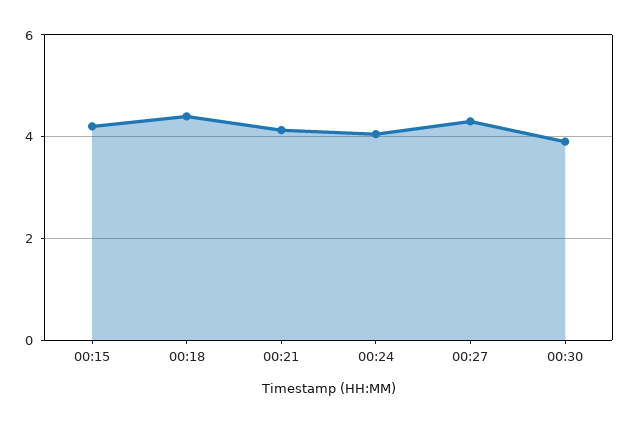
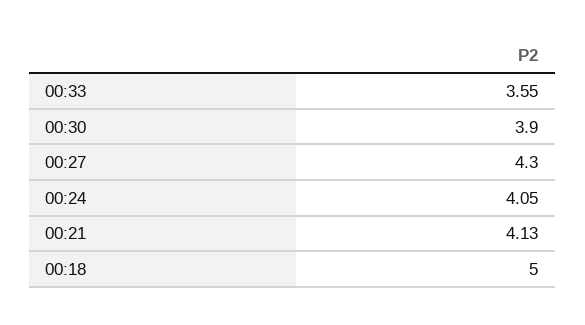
00:15: 4.2 -> none
00:18: 4.4 -> 5
00:33: none -> 3.55

